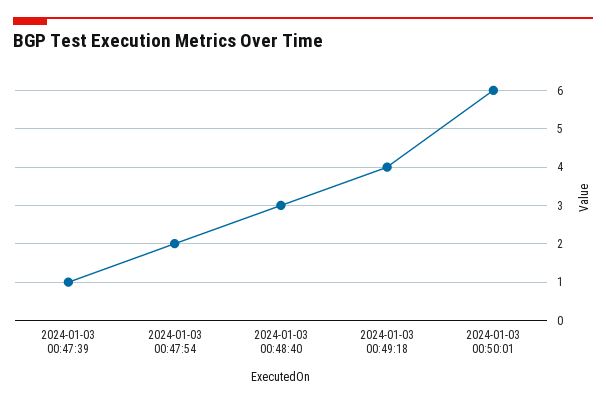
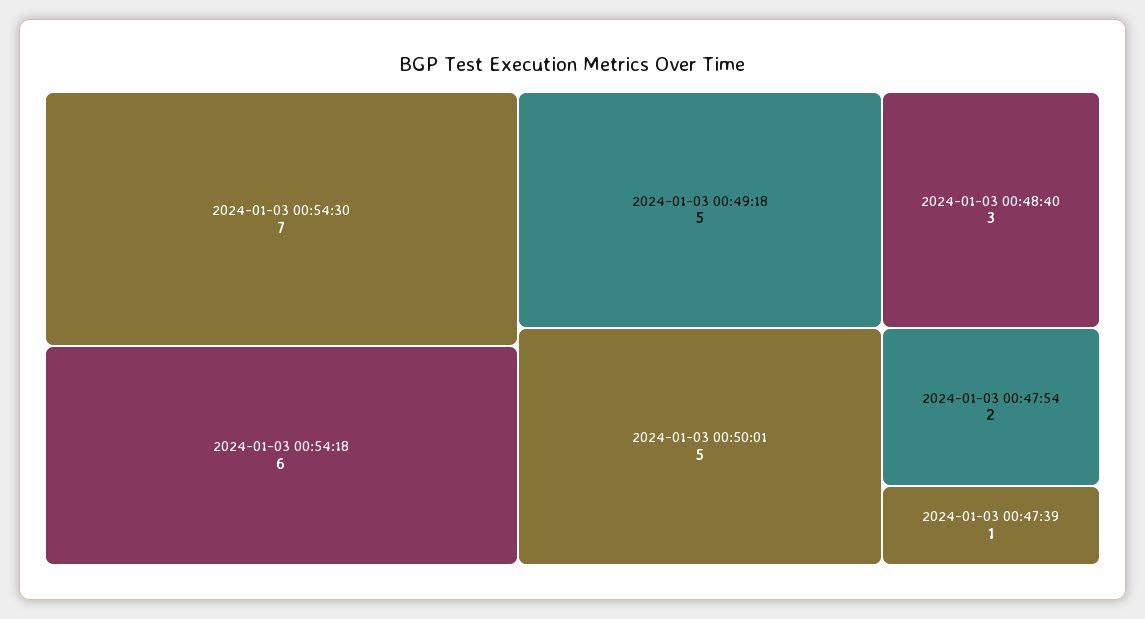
2024-01-03 00:49:18: 4 -> 5
2024-01-03 00:50:01: 6 -> 5
2024-01-03 00:54:30: none -> 7
2024-01-03 00:54:18: none -> 6

